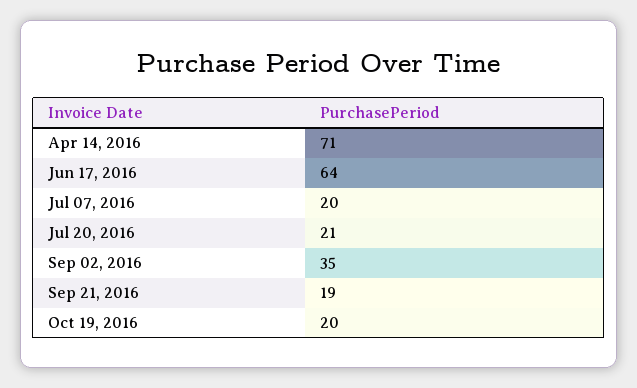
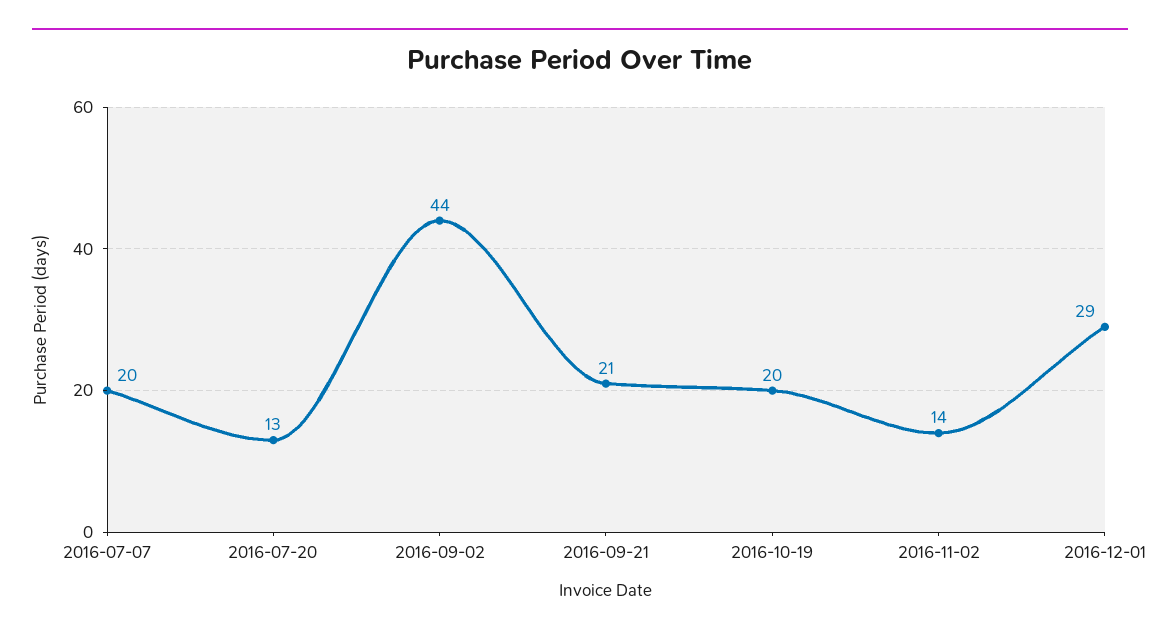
Apr 14, 2016: 71 -> none
Jun 17, 2016: 64 -> none
Jul 20, 2016: 21 -> 13
Sep 02, 2016: 35 -> 44
Sep 21, 2016: 19 -> 21
2016-11-02: none -> 14
2016-12-01: none -> 29

